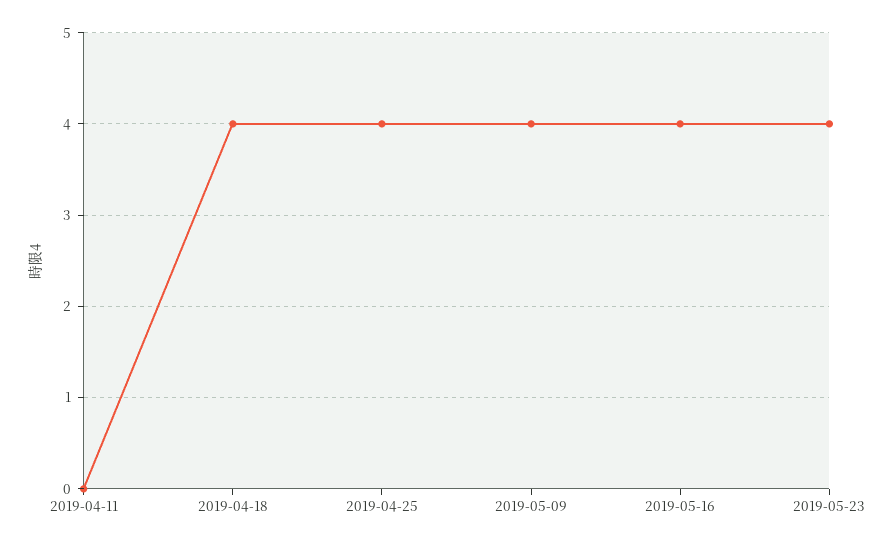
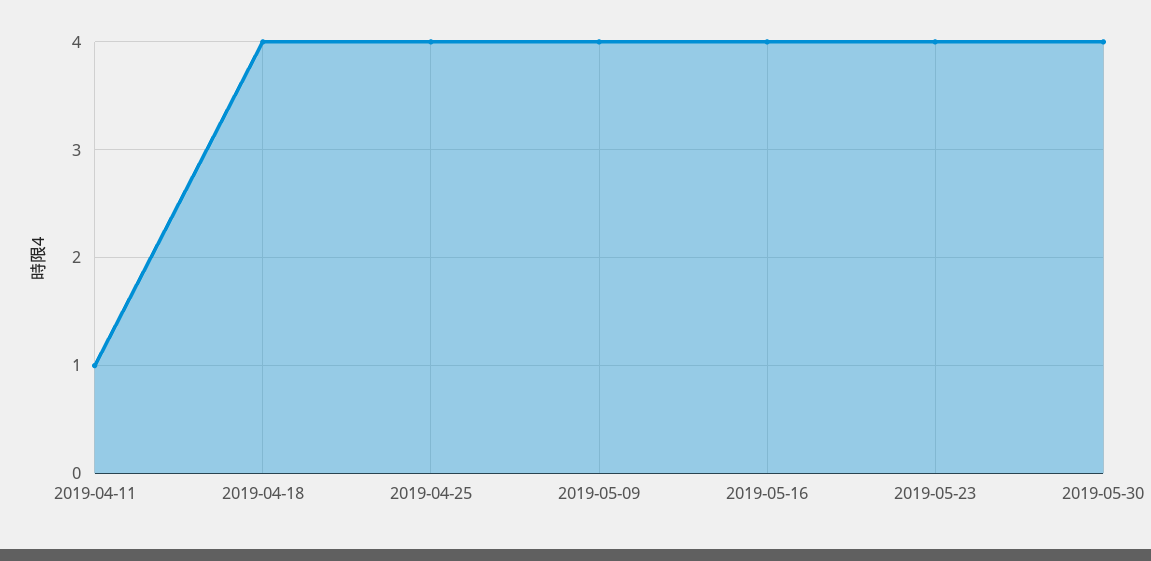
2019-04-11: 0 -> 1
2019-05-30: none -> 4

